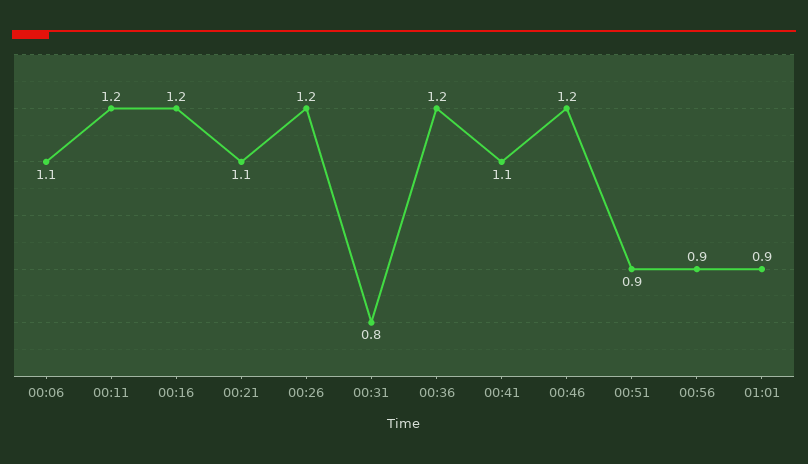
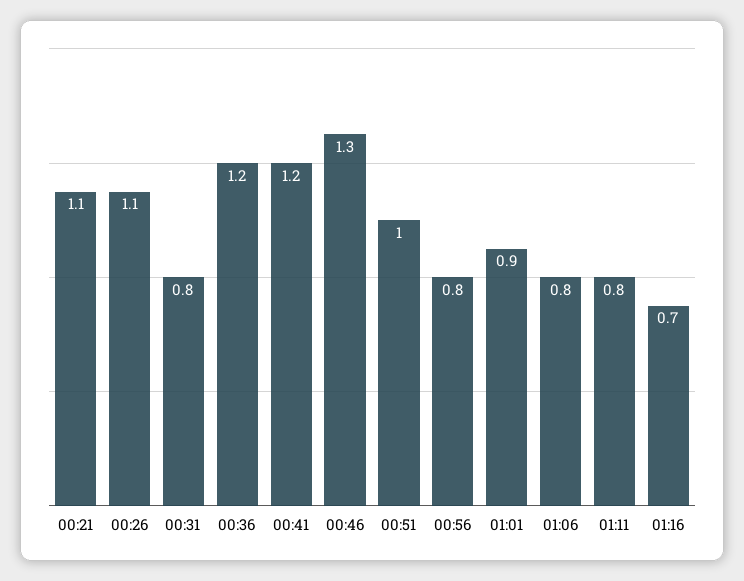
00:06: 1.1 -> none
00:11: 1.2 -> none
00:16: 1.2 -> none
00:26: 1.2 -> 1.1
00:41: 1.1 -> 1.2
00:46: 1.2 -> 1.3
00:51: 0.9 -> 1
00:56: 0.9 -> 0.8
01:06: none -> 0.8
01:11: none -> 0.8
01:16: none -> 0.7

